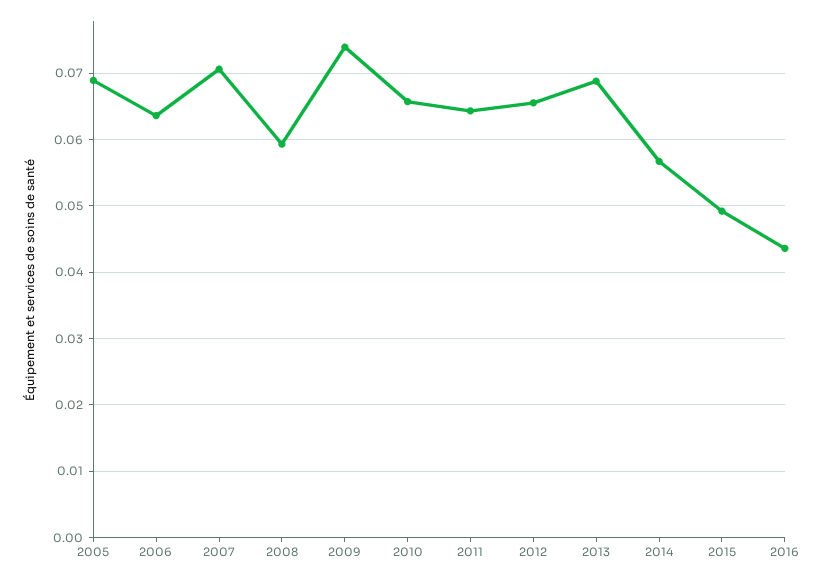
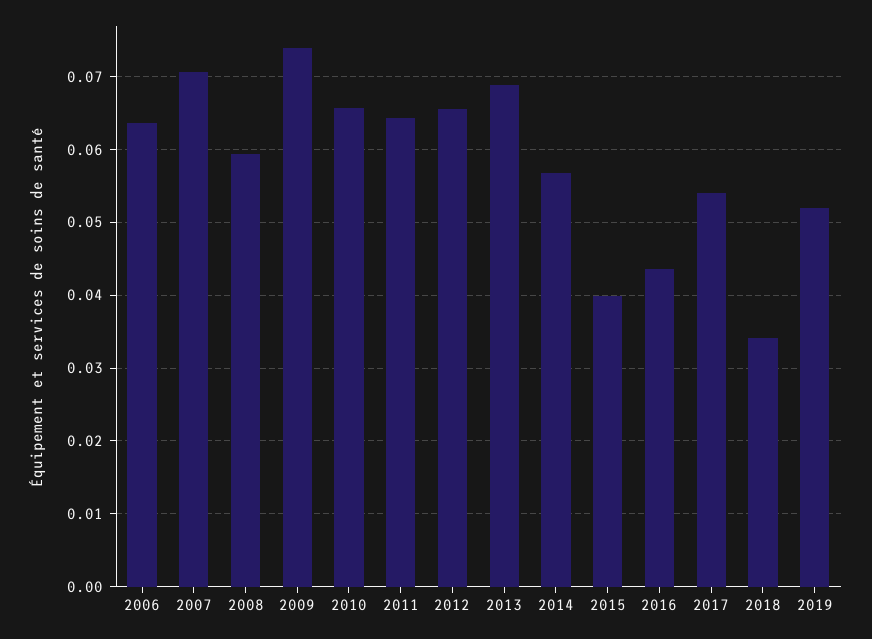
2005: 0.069 -> none
2015: 0.049 -> 0.04
2017: none -> 0.054
2018: none -> 0.034
2019: none -> 0.052

